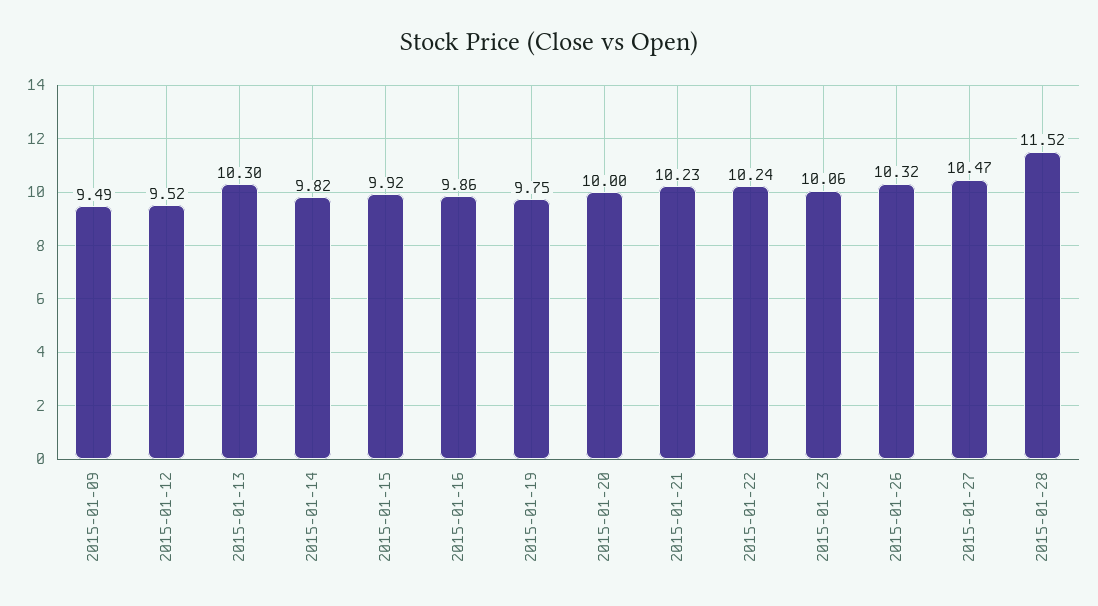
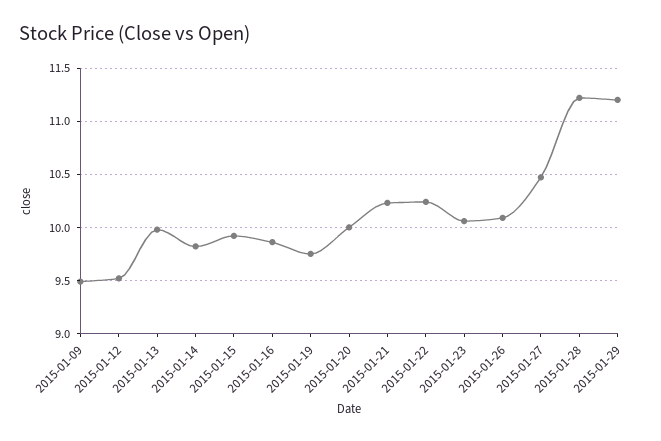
2015-01-13: 10.3 -> 10
2015-01-26: 10.32 -> 10.1
2015-01-28: 11.52 -> 11.2
2015-01-29: none -> 11.2

